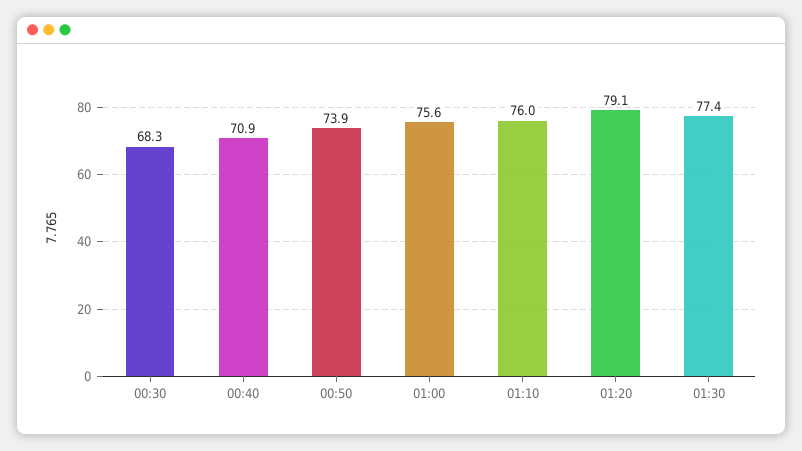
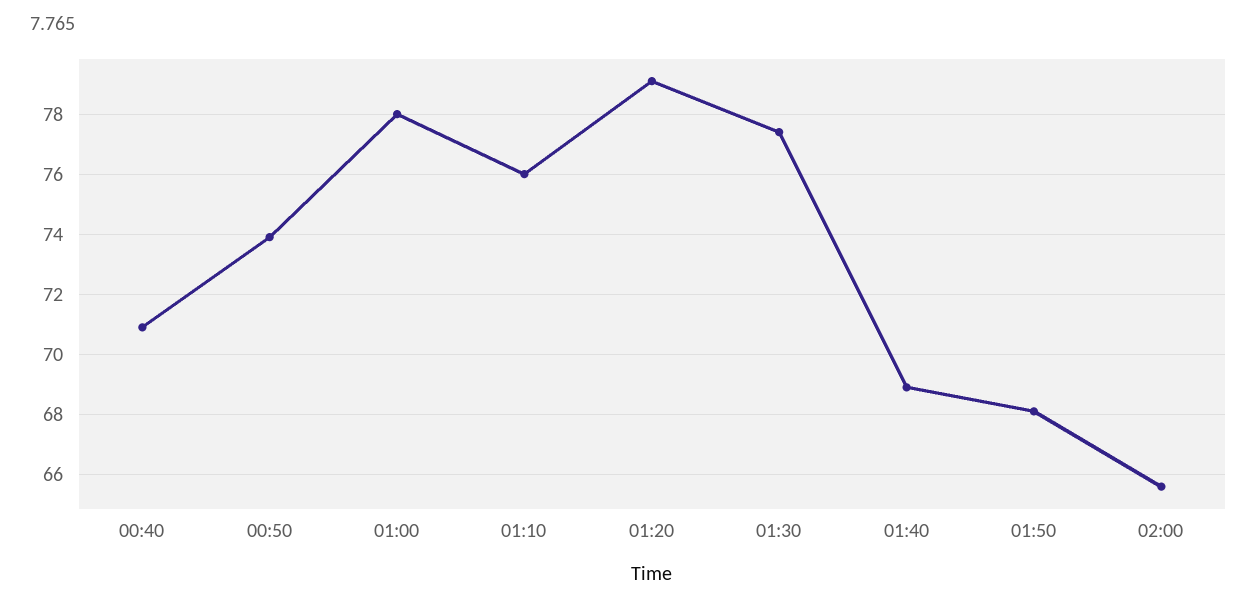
00:30: 68.3 -> none
01:00: 75.6 -> 78
01:40: none -> 69
01:50: none -> 68
02:00: none -> 65.5

